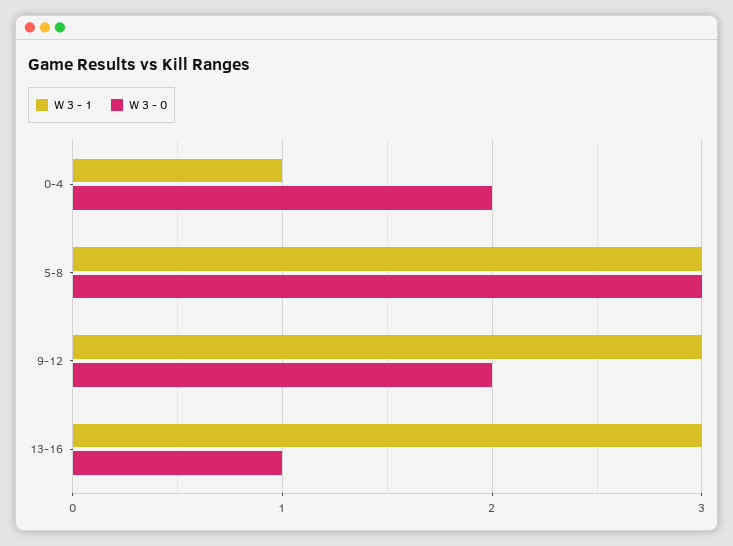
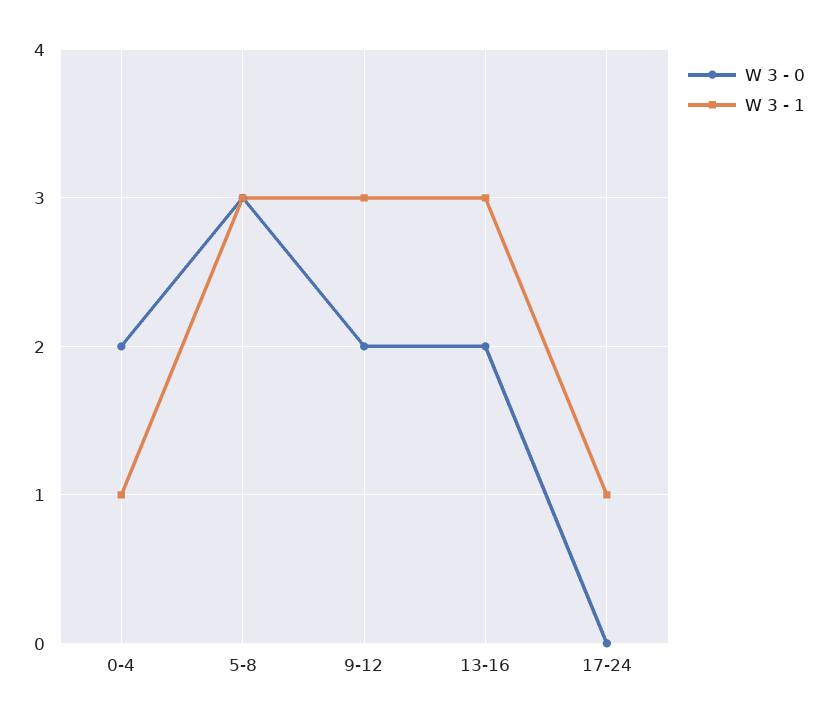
W 3 - 0, 13-16: 1 -> 2
W 3 - 0, 17-24: none -> 0
W 3 - 1, 17-24: none -> 1

